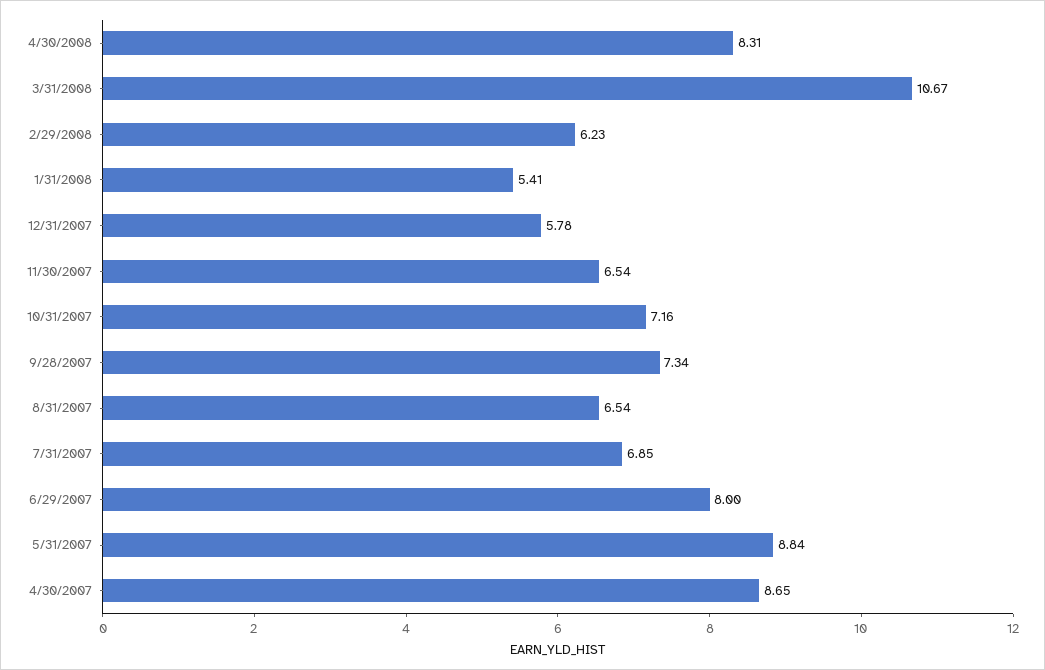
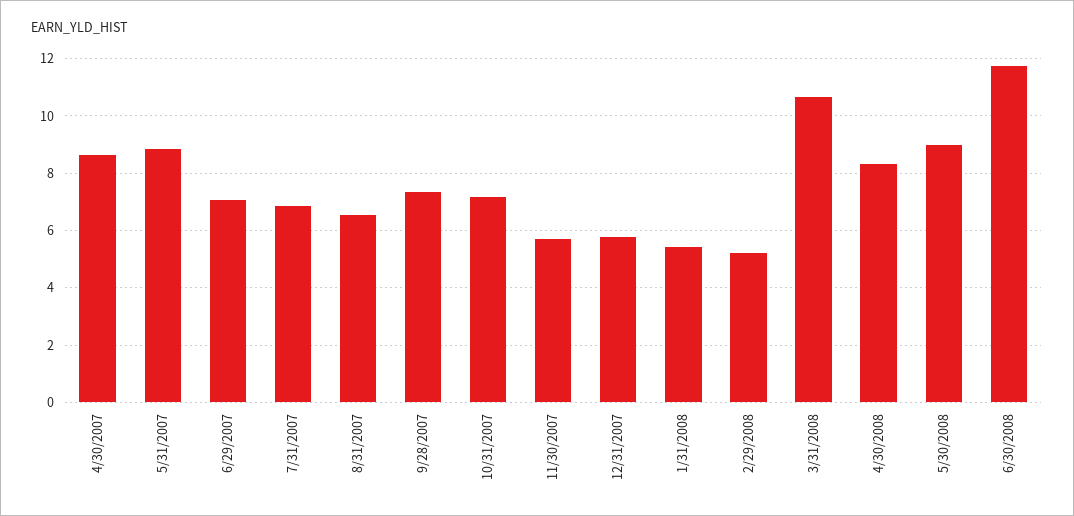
2/29/2008: 6.23 -> 5.25
11/30/2007: 6.54 -> 5.75
6/29/2007: 8 -> 7
5/30/2008: none -> 9
6/30/2008: none -> 11.75

